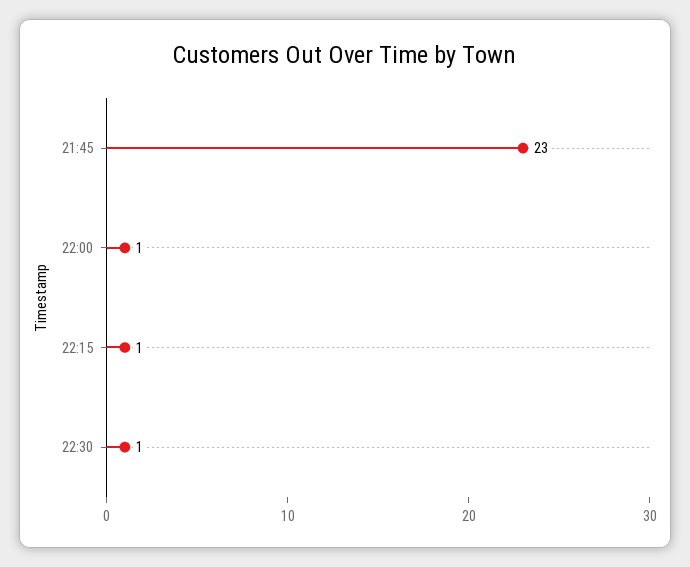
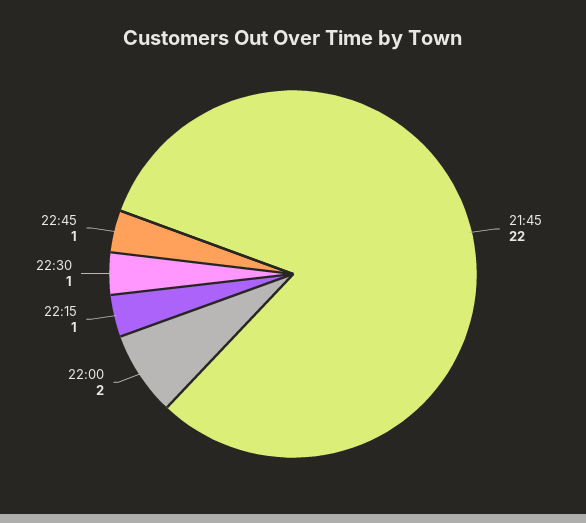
21:45: 23 -> 22
22:00: 1 -> 2
22:45: none -> 1

